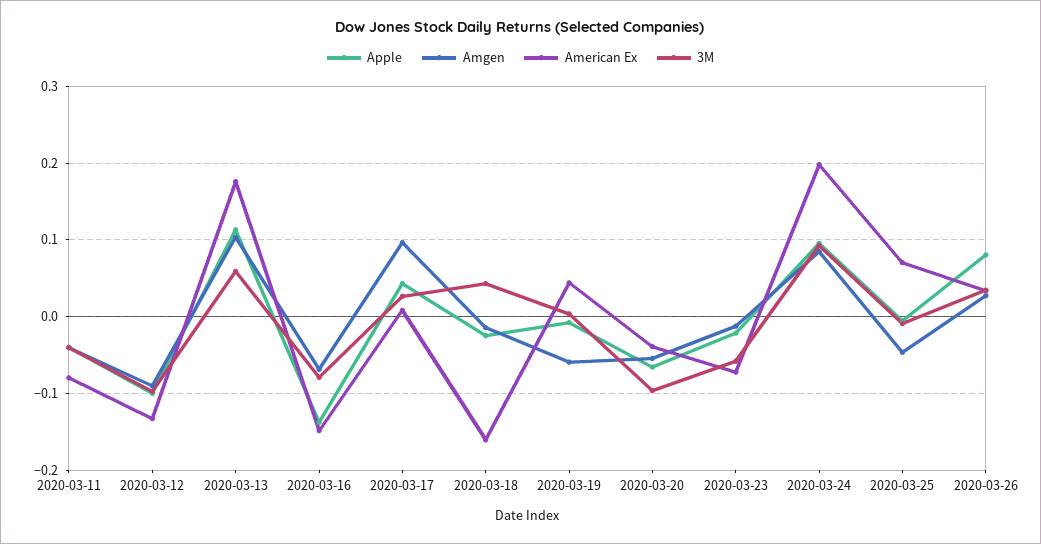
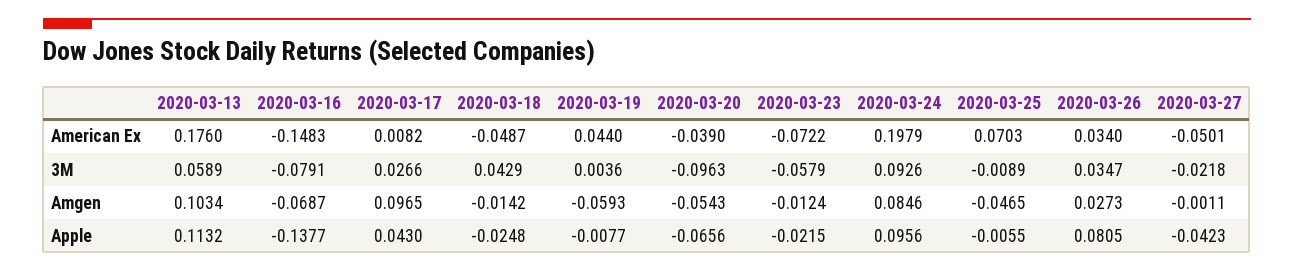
Apple, 2020-03-11: -0.04 -> none
Amgen, 2020-03-11: -0.04 -> none
American Ex, 2020-03-11: -0.08 -> none
3M, 2020-03-11: -0.04 -> none
Apple, 2020-03-12: -0.1 -> none
Amgen, 2020-03-12: -0.09 -> none
American Ex, 2020-03-12: -0.13 -> none
3M, 2020-03-12: -0.1 -> none
American Ex, 2020-03-18: -0.16 -> -0.0487
American Ex, 2020-03-27: none -> -0.0501
3M, 2020-03-27: none -> -0.0218
Amgen, 2020-03-27: none -> -0.0011
Apple, 2020-03-27: none -> -0.0423

